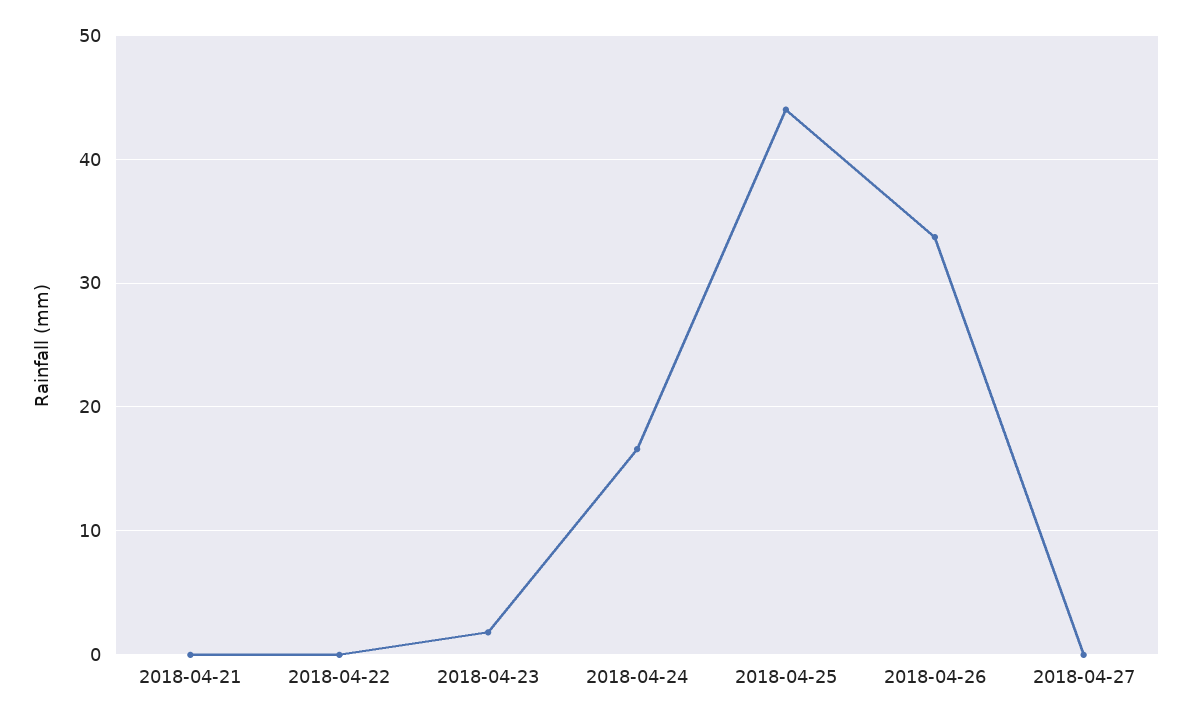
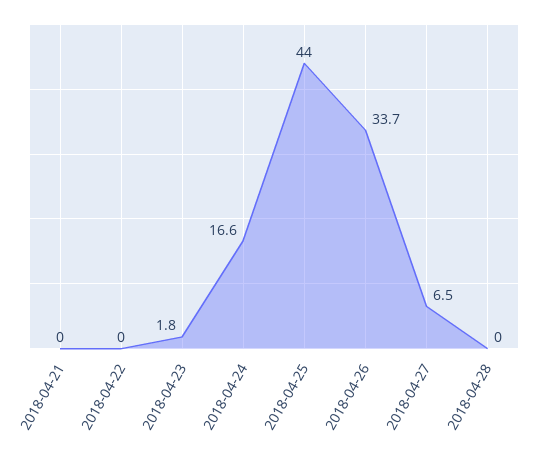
2018-04-27: 0 -> 6.5
2018-04-28: none -> 0

